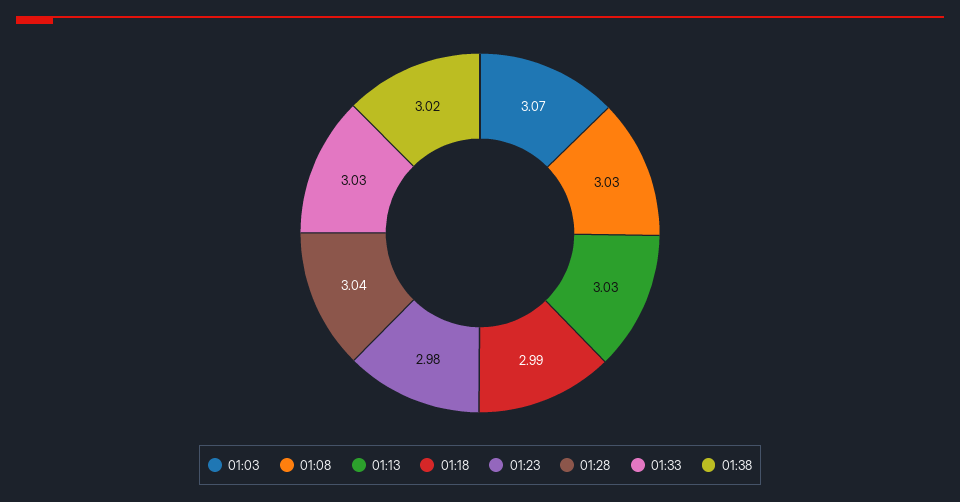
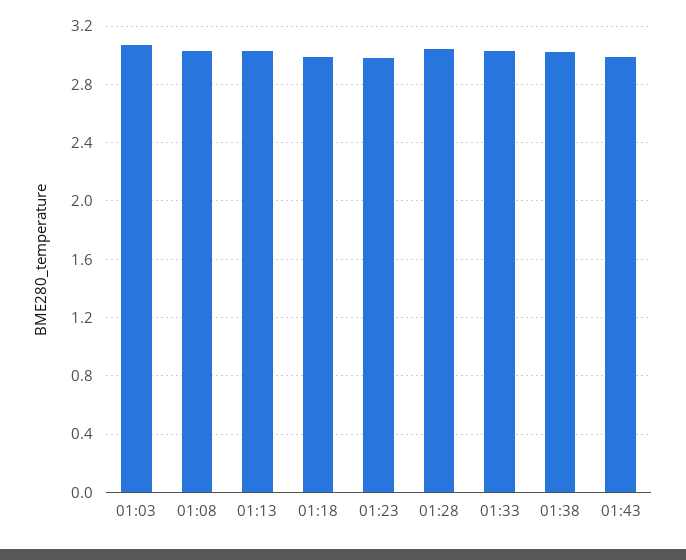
01:43: none -> 3

